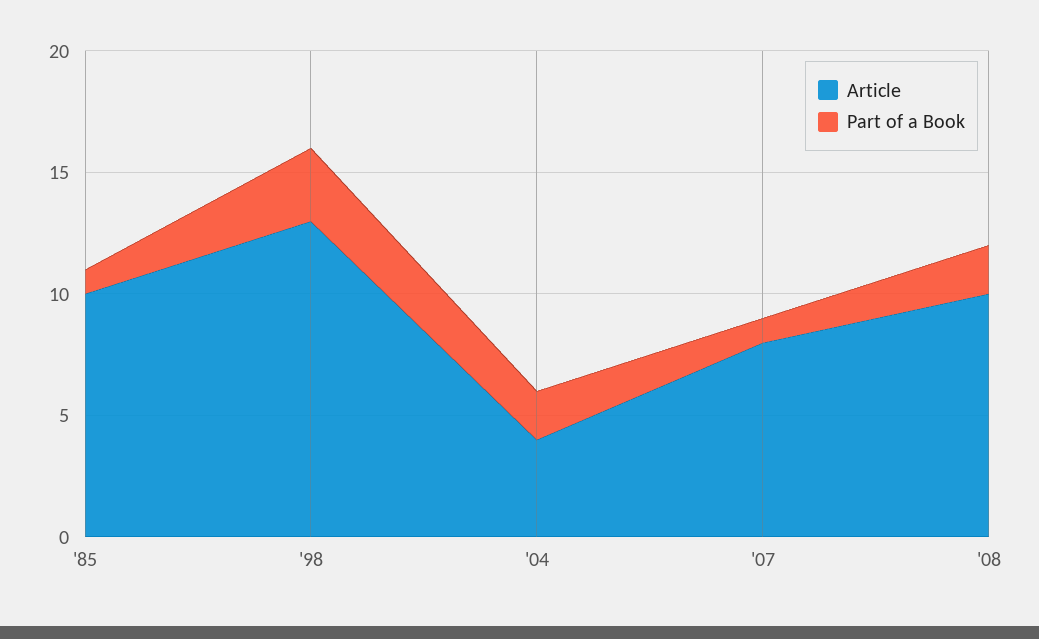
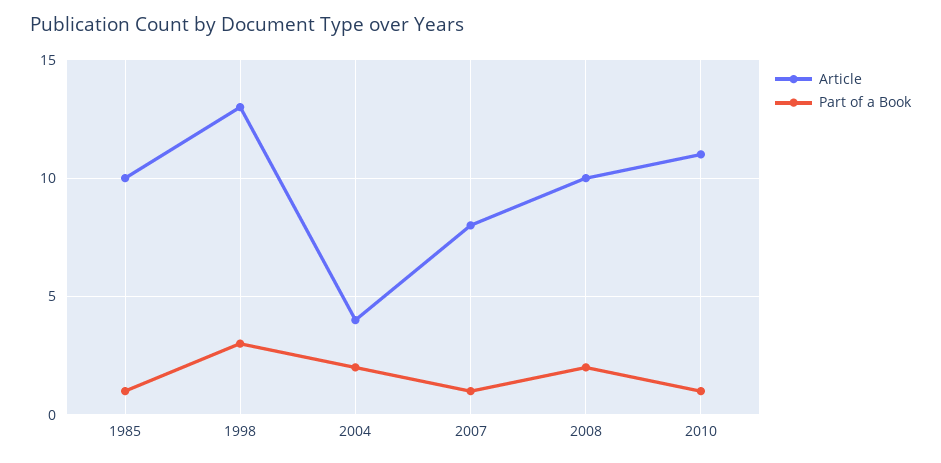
Article, 2010: none -> 11
Part of a Book, 2010: none -> 1

